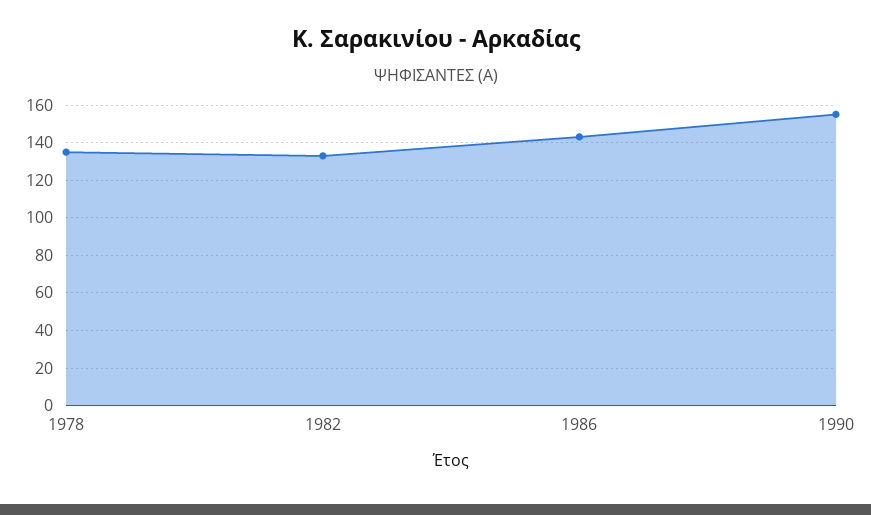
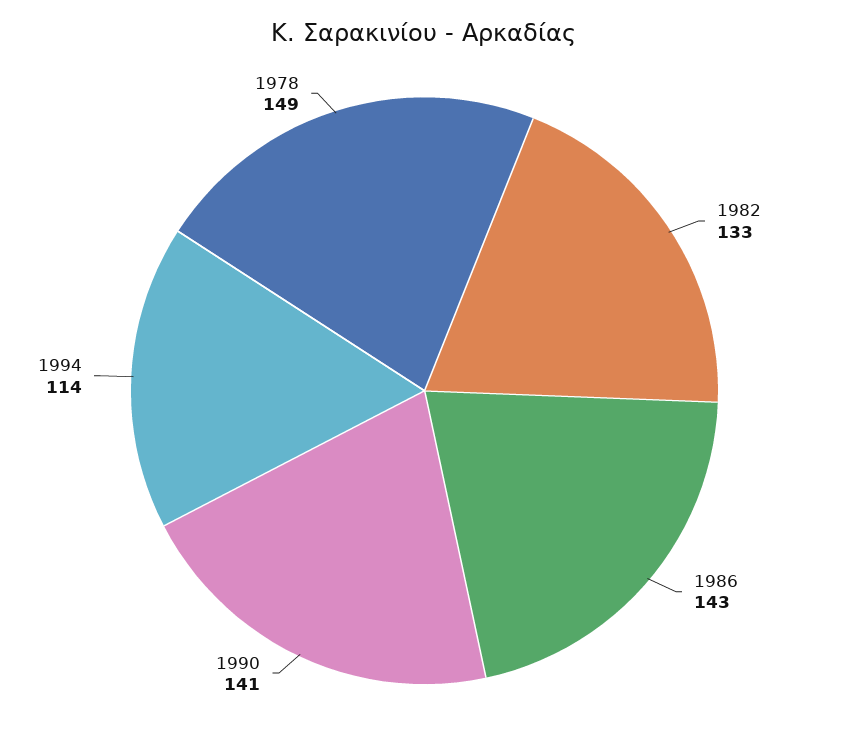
1978: 135 -> 149
1990: 155 -> 141
1994: none -> 114

